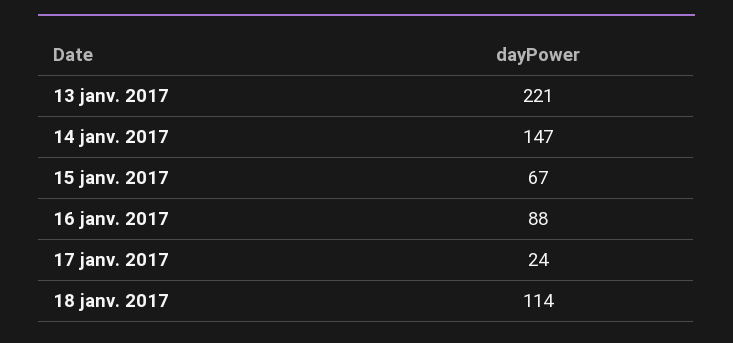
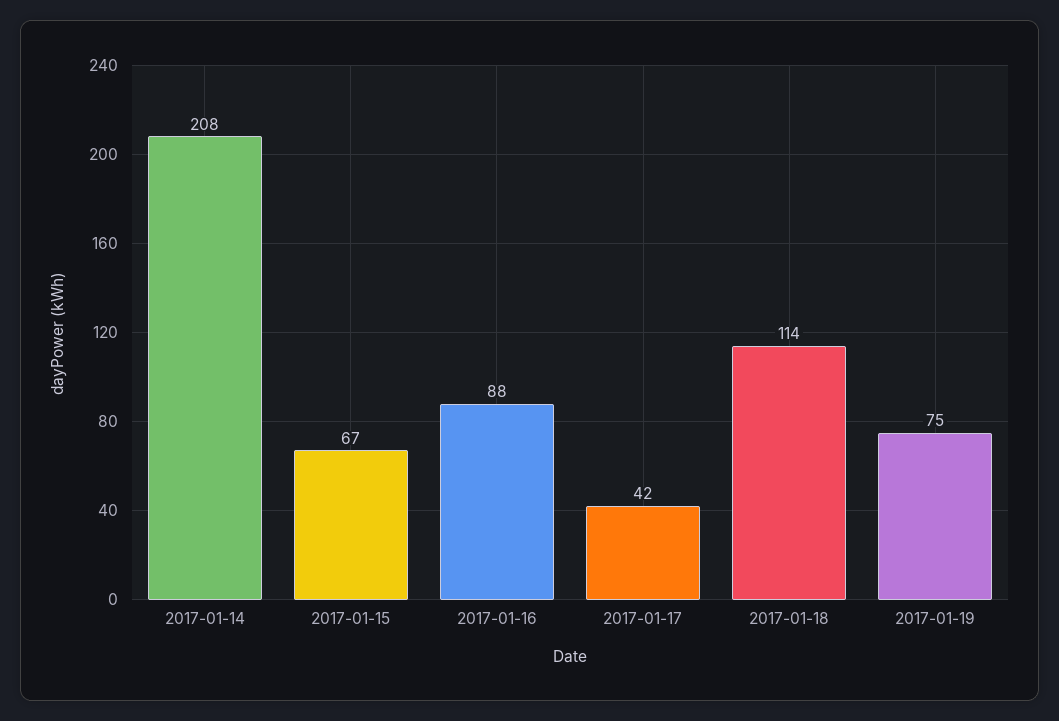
13 janv. 2017: 221 -> none
14 janv. 2017: 147 -> 208
17 janv. 2017: 24 -> 42
2017-01-19: none -> 75

